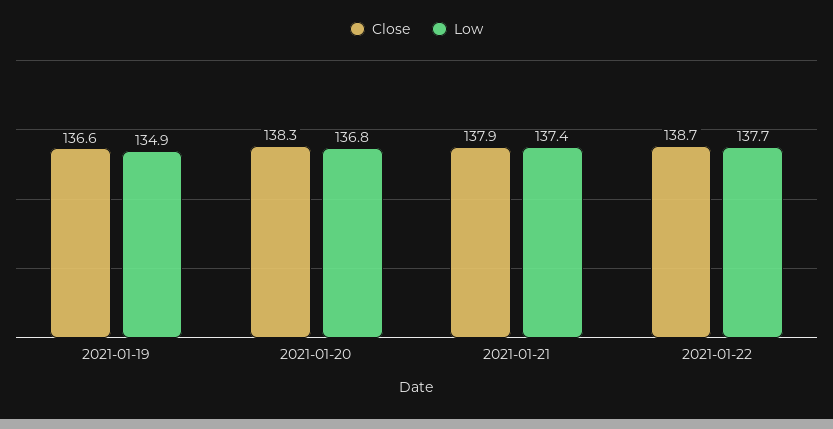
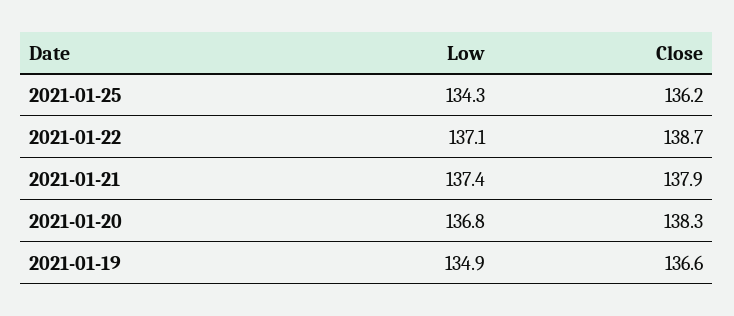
Low, 2021-01-22: 137.7 -> 137.1
Low, 2021-01-25: none -> 134.3
Close, 2021-01-25: none -> 136.2

